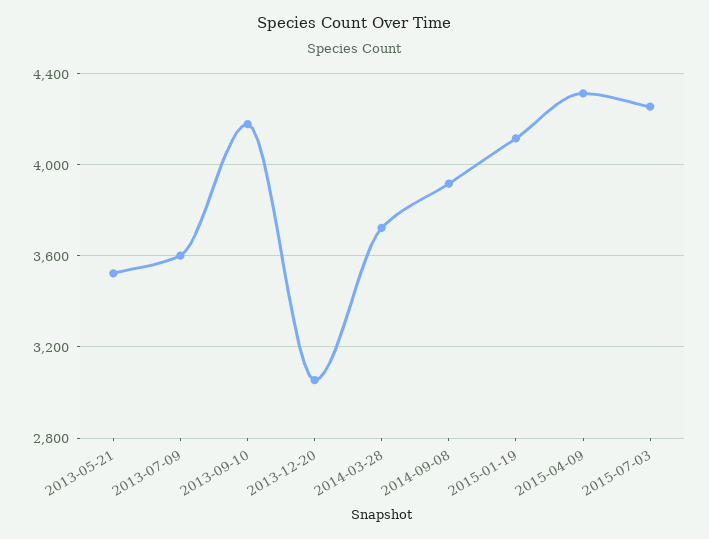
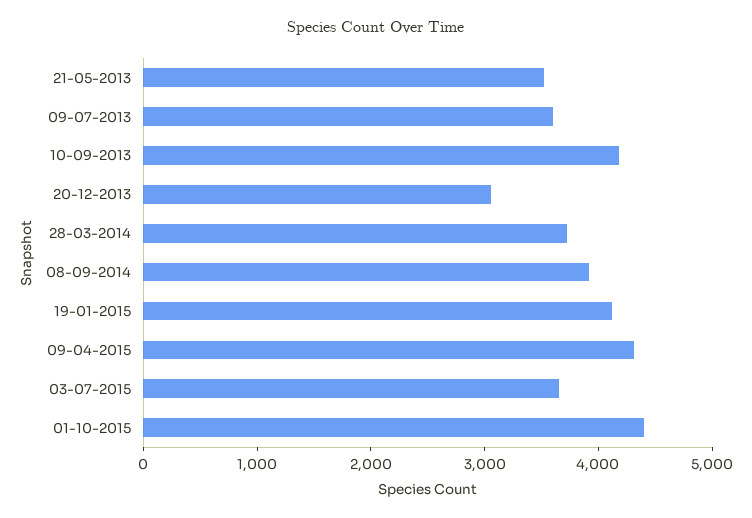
2015-07-03: 4250 -> 3600
01-10-2015: none -> 4400

